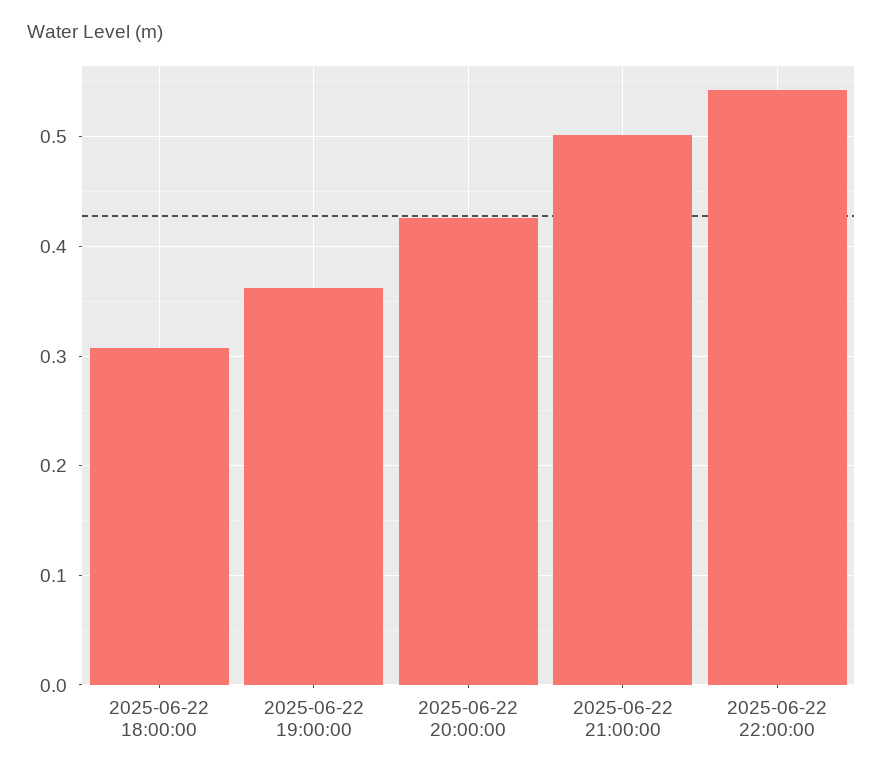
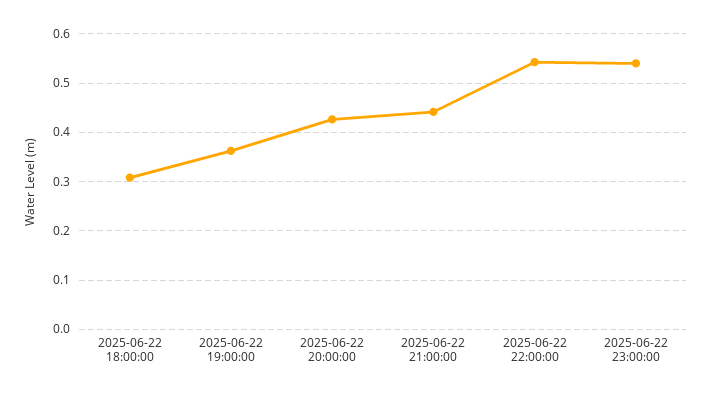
2025-06-22 21:00:00: 0.5 -> 0.44
2025-06-22 23:00:00: none -> 0.54

